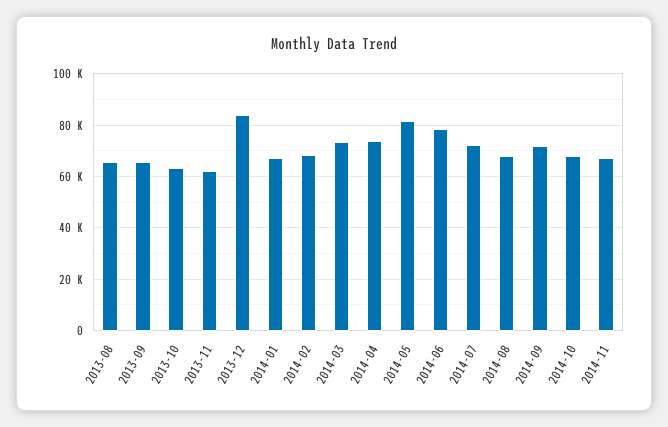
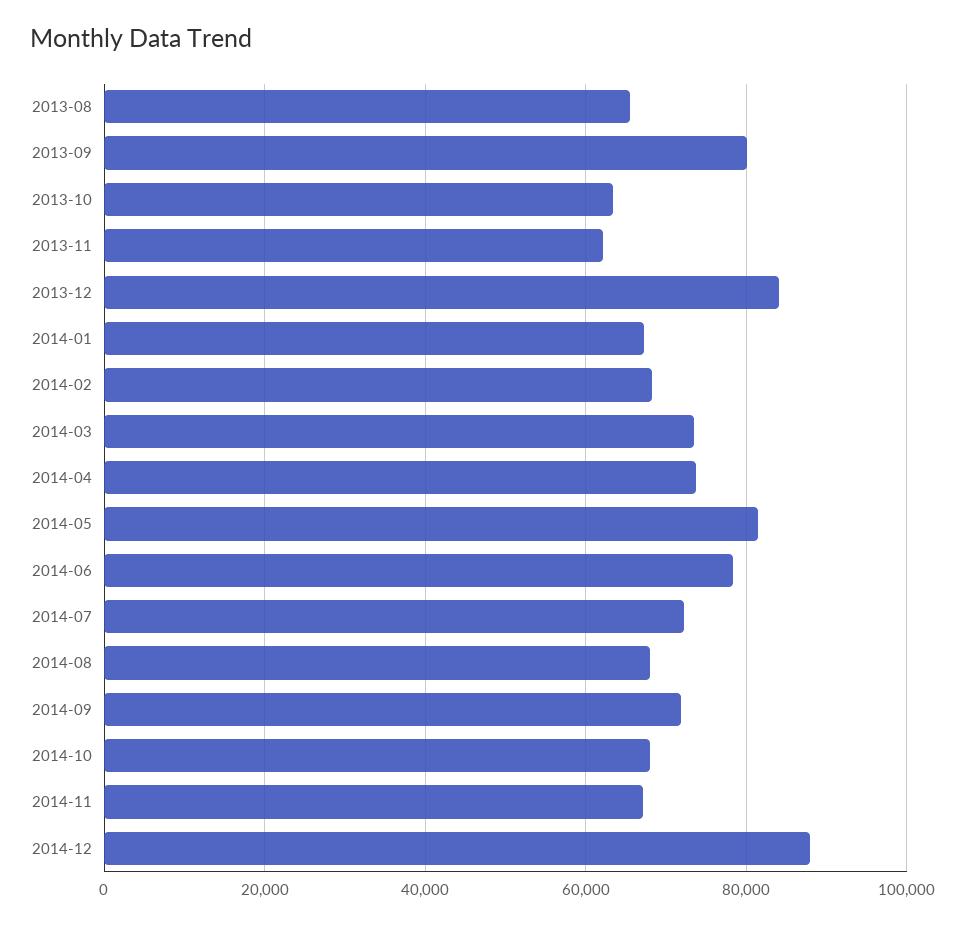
2013-09: 65000 -> 80000
2014-12: none -> 88000

